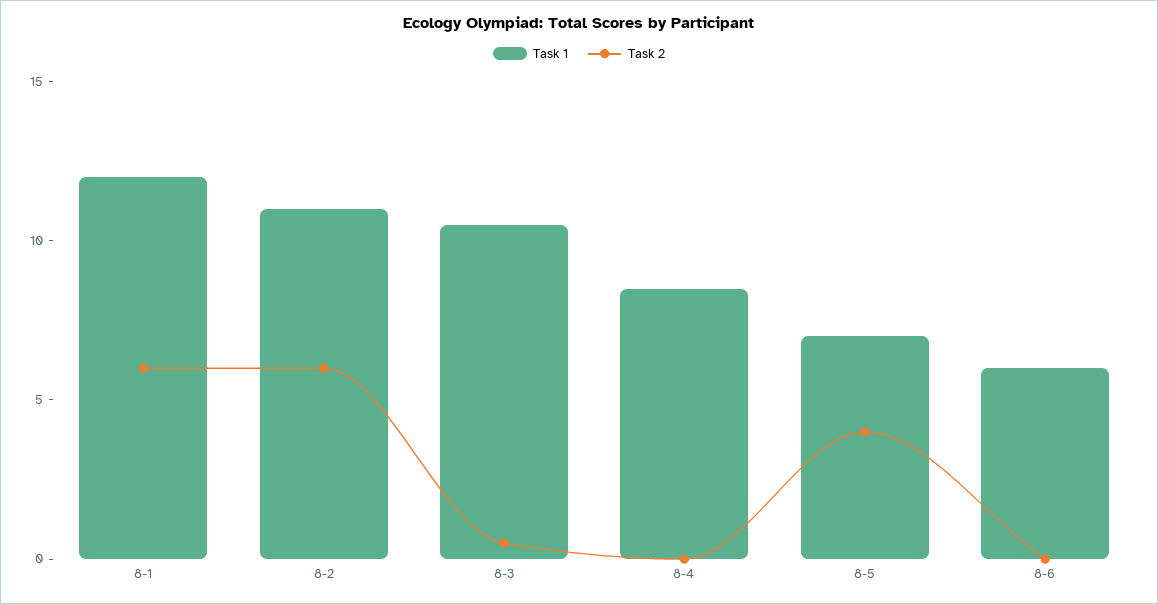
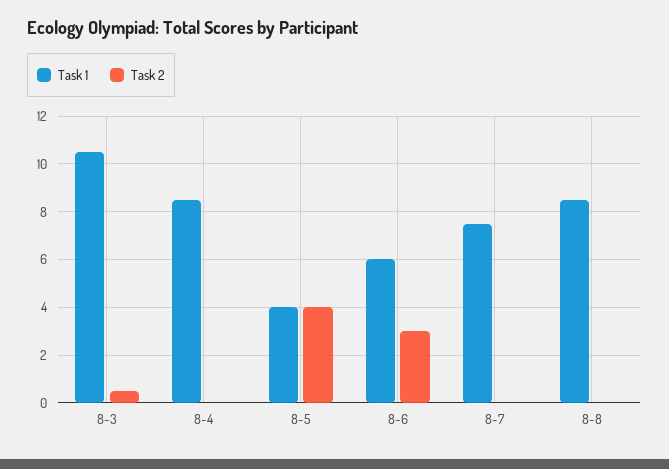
Task 1, 8-1: 12 -> none
Task 2, 8-1: 6 -> none
Task 1, 8-2: 11 -> none
Task 2, 8-2: 6 -> none
Task 1, 8-5: 7 -> 4
Task 2, 8-6: 0 -> 3
Task 1, 8-7: none -> 7.5
Task 2, 8-7: none -> 0
Task 1, 8-8: none -> 8.5
Task 2, 8-8: none -> 0

